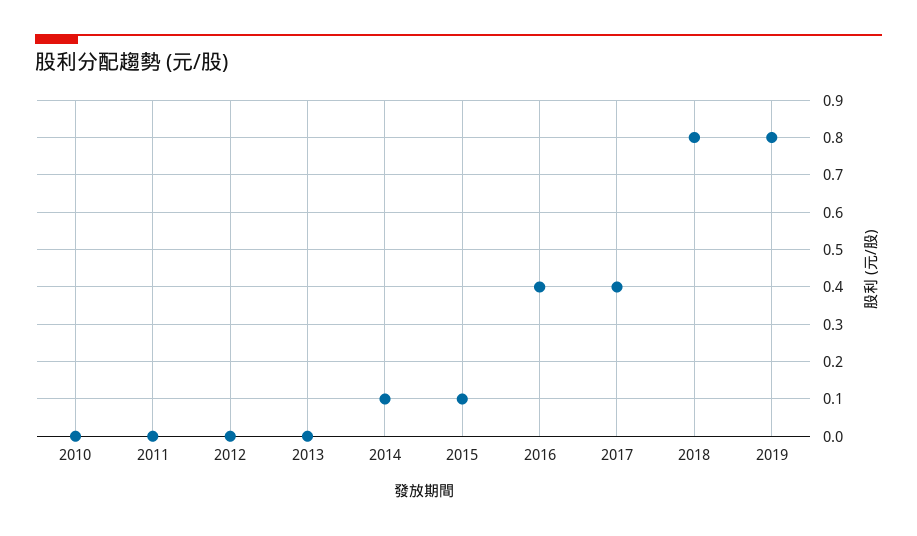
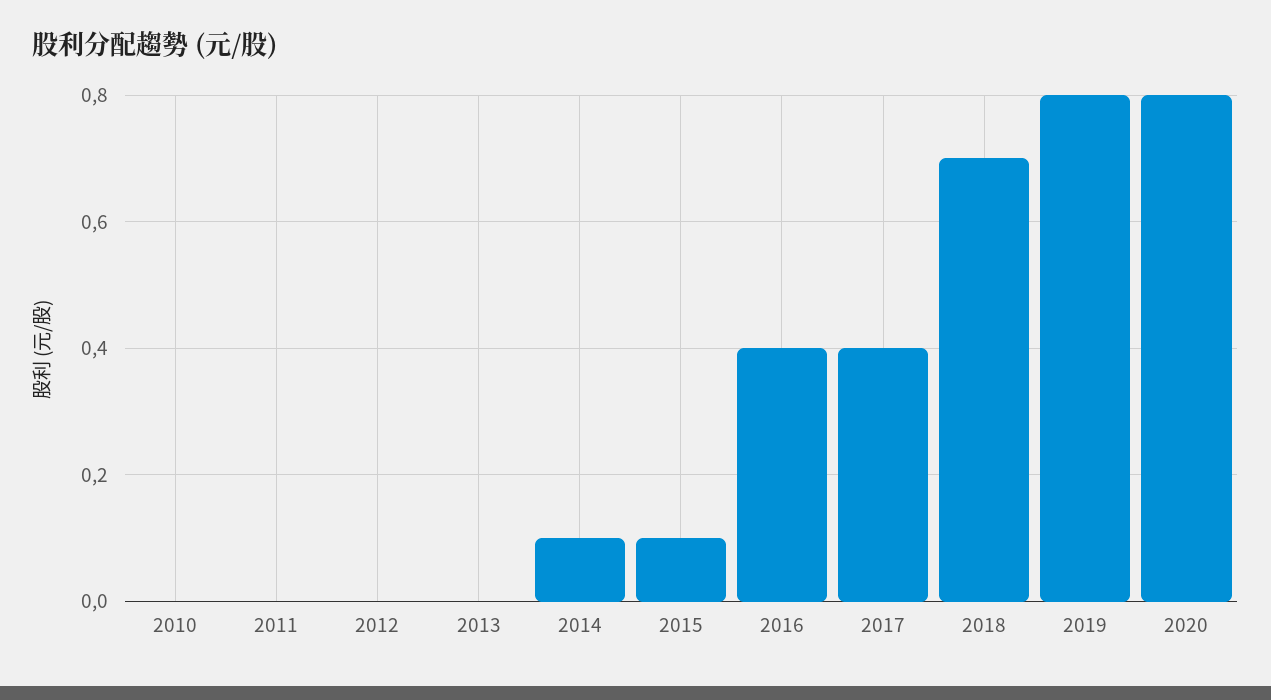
2018: 0.8 -> 0.7
2020: none -> 0.8

